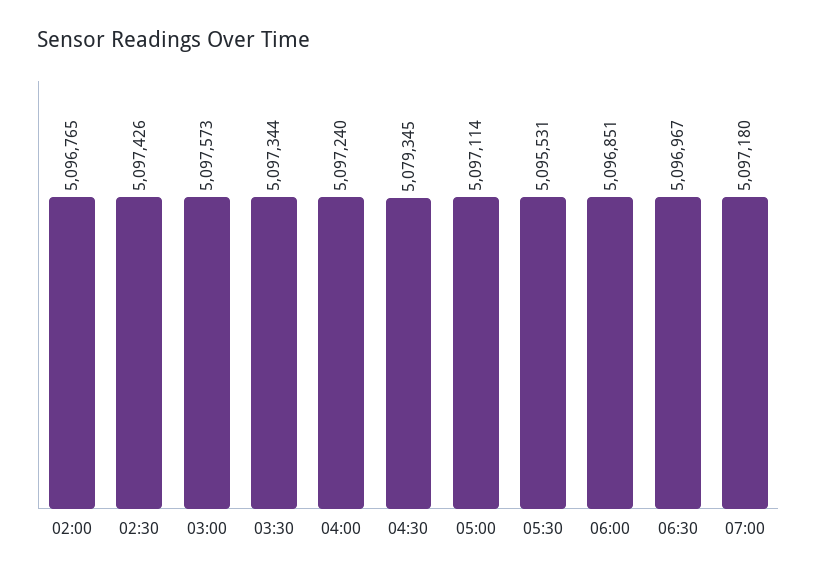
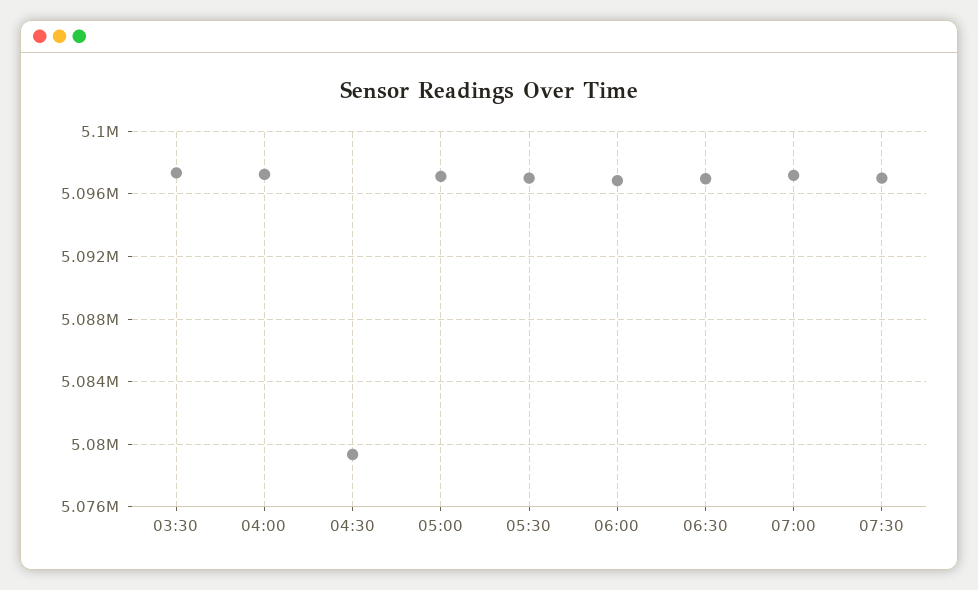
02:00: 5096765 -> none
02:30: 5097426 -> none
03:00: 5097573 -> none
05:30: 5095531 -> 5097000
07:30: none -> 5097000

